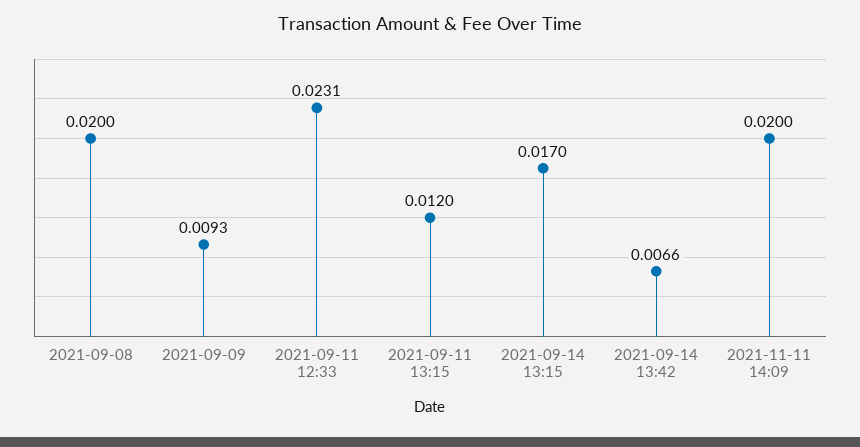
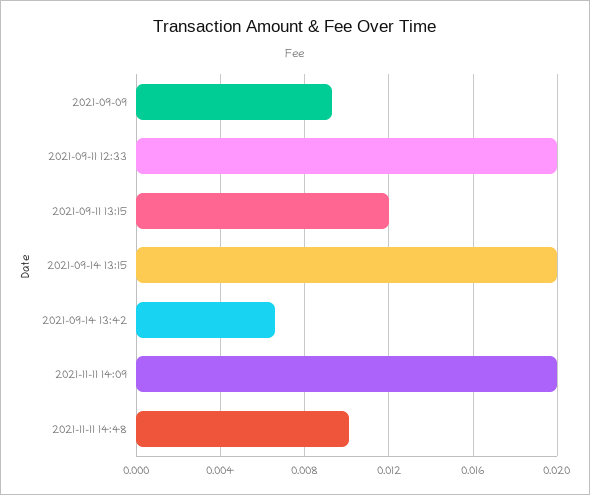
2021-09-08: 0.02 -> none
2021-09-11 12:33: 0.0231 -> 0.02
2021-09-14 13:15: 0.017 -> 0.02
2021-11-11 14:48: none -> 0.01

